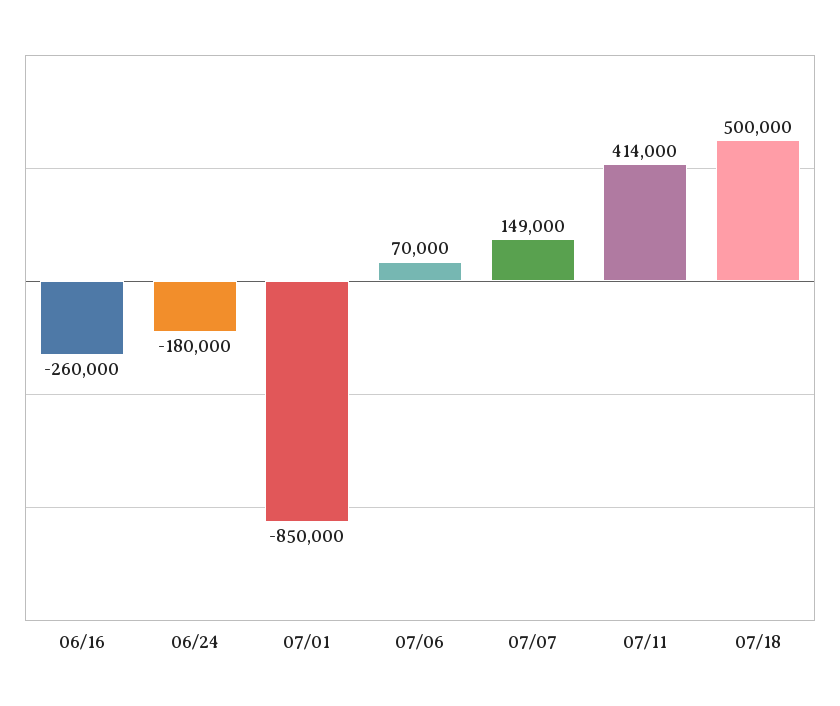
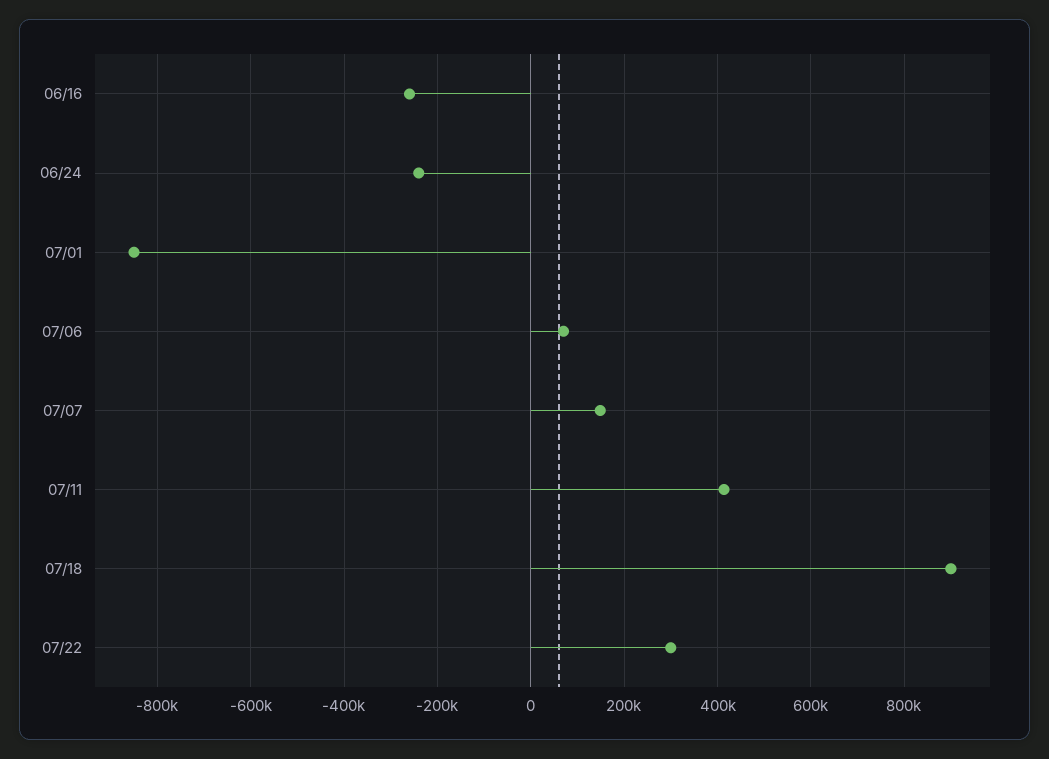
06/24: -180000 -> -240000
07/18: 500000 -> 900000
07/22: none -> 300000

